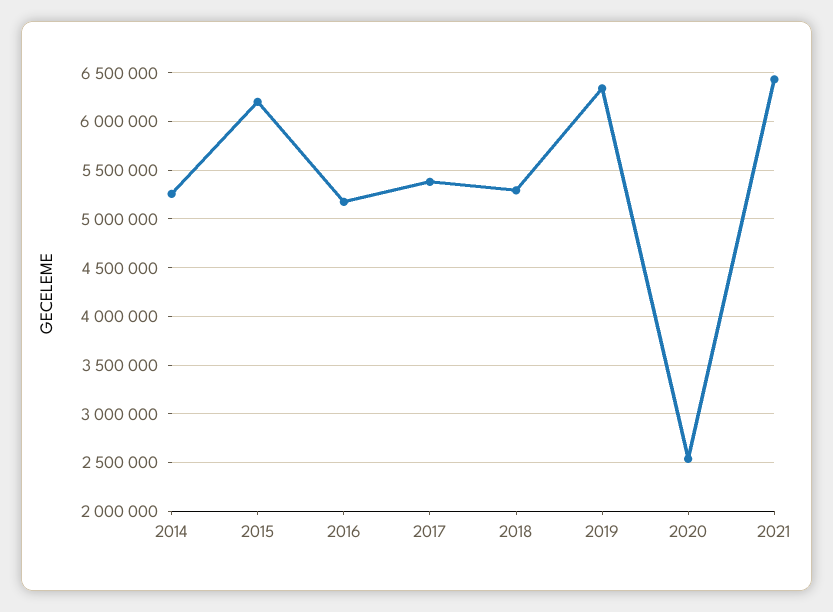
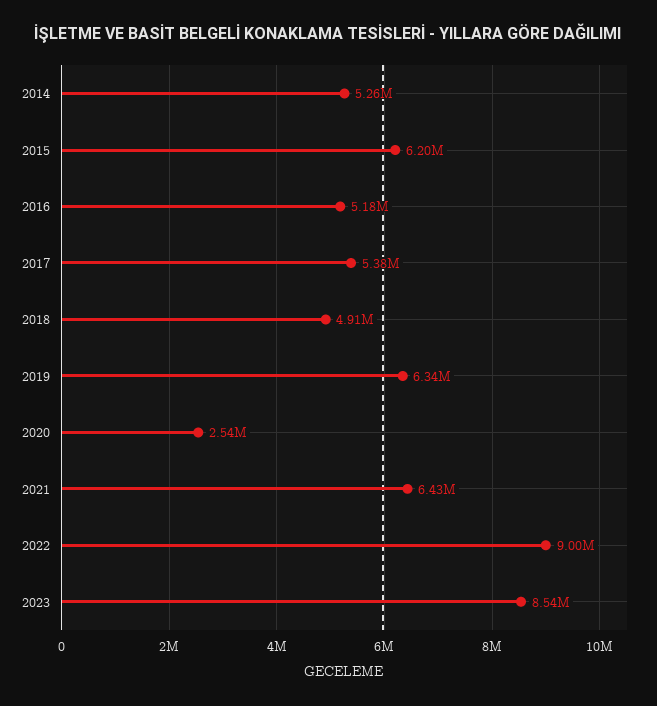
2018: 5300000 -> 4910000
2022: none -> 9000000
2023: none -> 8540000

